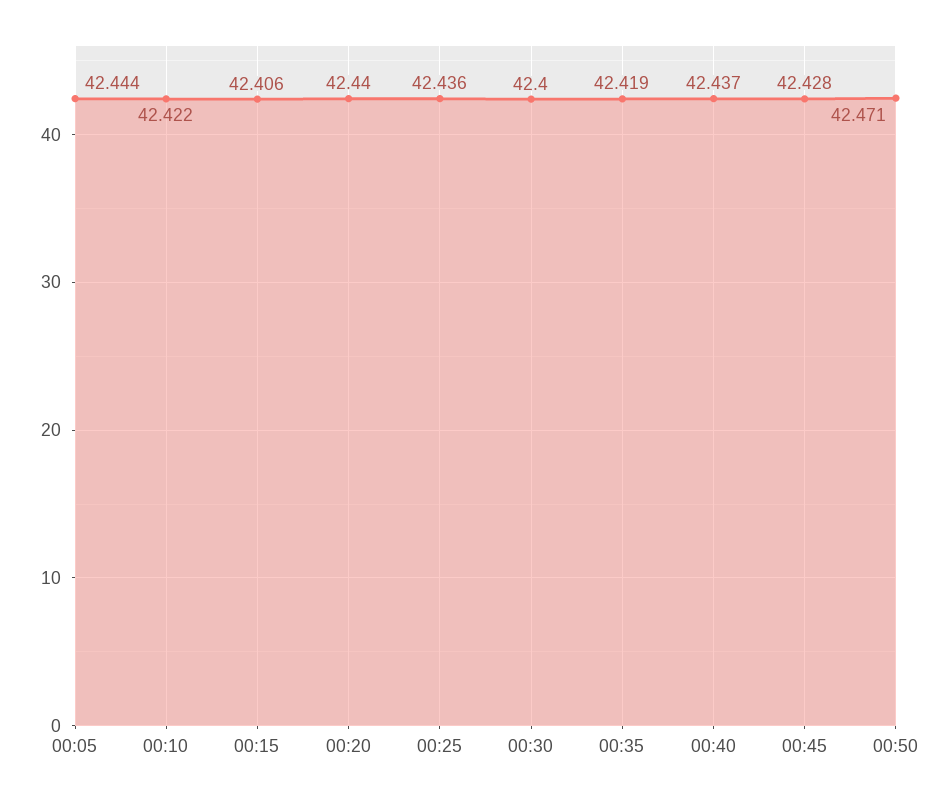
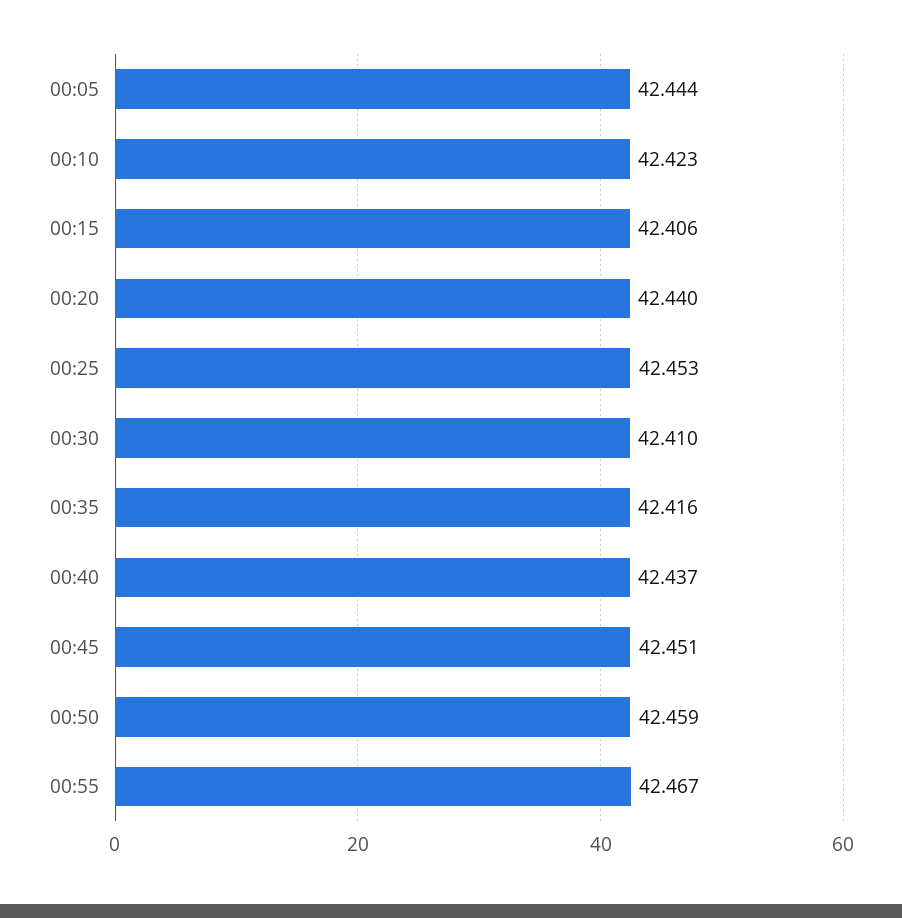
00:10: 42.422 -> 42.423
00:25: 42.436 -> 42.453
00:30: 42.4 -> 42.41
00:35: 42.419 -> 42.416
00:45: 42.428 -> 42.451
00:50: 42.471 -> 42.459
00:55: none -> 42.467

